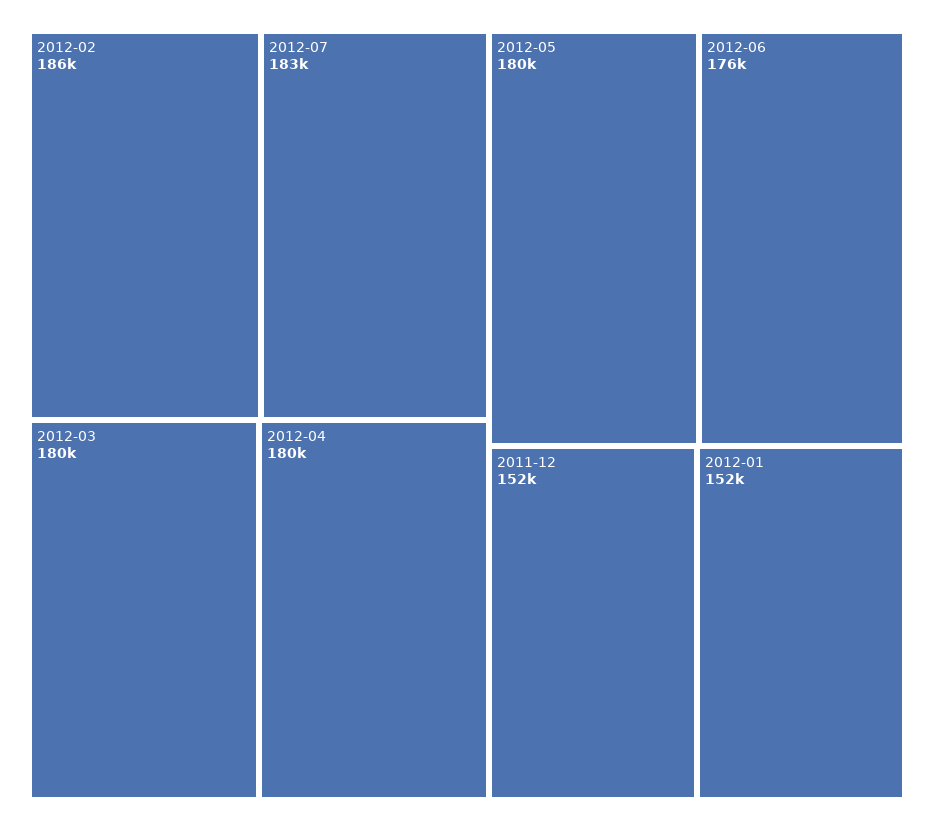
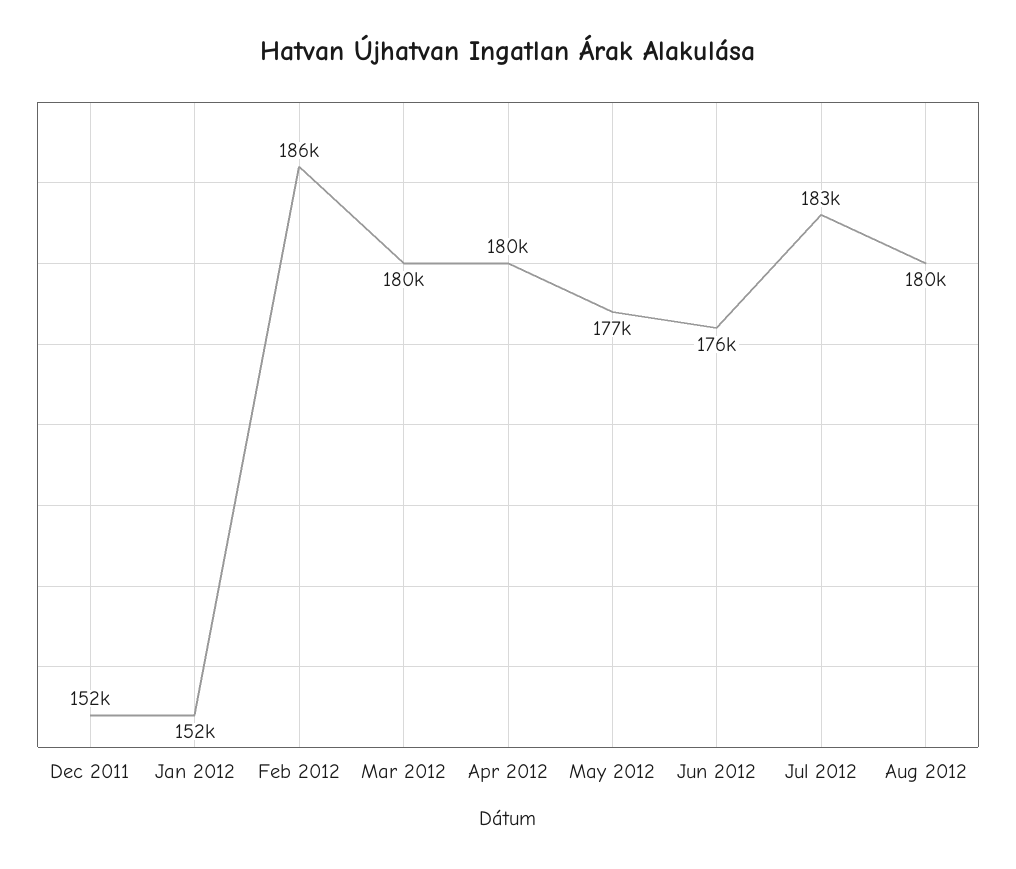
2012-05: 180000 -> 177000
Aug 2012: none -> 180000

